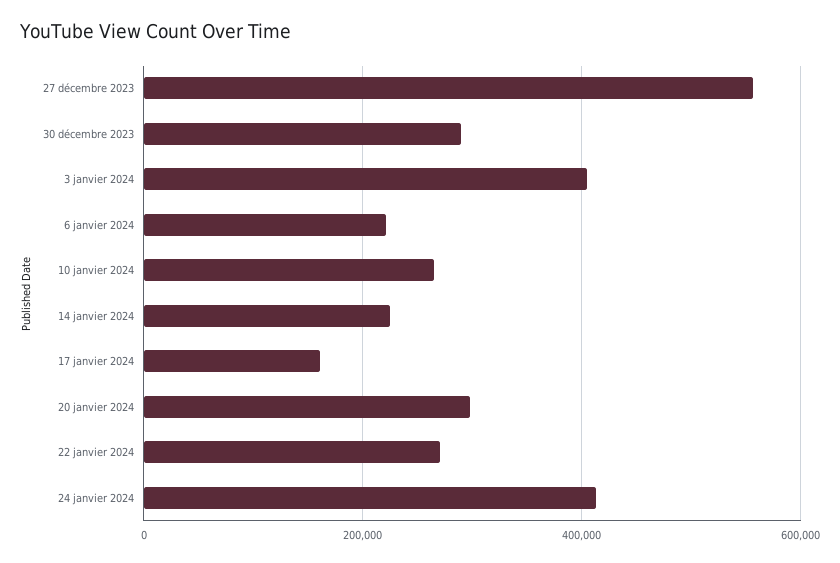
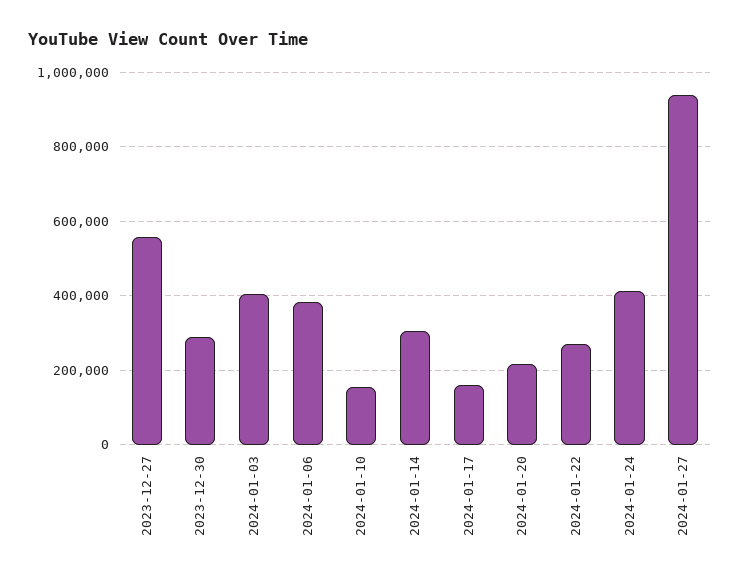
6 janvier 2024: 220000 -> 380000
10 janvier 2024: 260000 -> 160000
14 janvier 2024: 220000 -> 300000
20 janvier 2024: 300000 -> 220000
2024-01-27: none -> 940000

